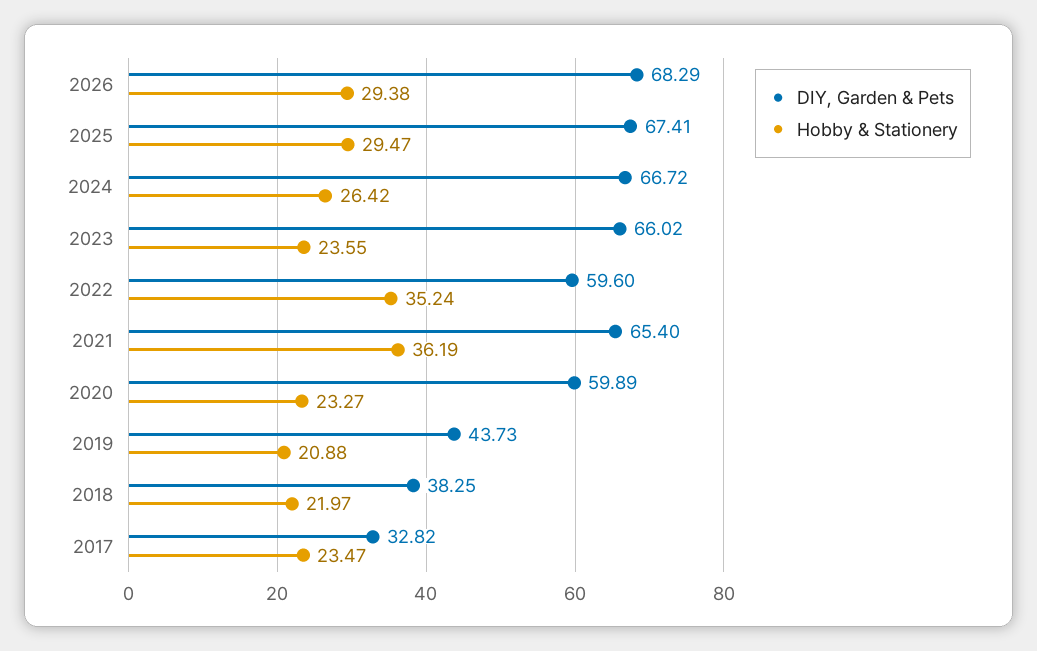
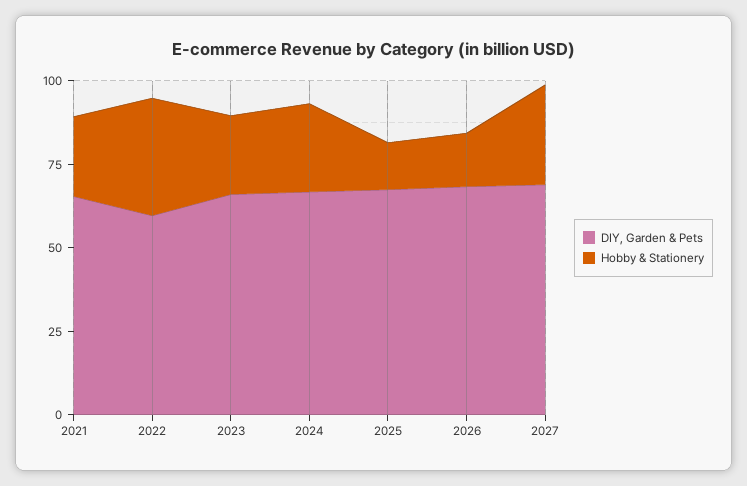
Hobby & Stationery, 2026: 29.38 -> 15
Hobby & Stationery, 2025: 29.47 -> 15
Hobby & Stationery, 2021: 36.19 -> 25
DIY, Garden & Pets, 2020: 59.89 -> none
Hobby & Stationery, 2020: 23.27 -> none
DIY, Garden & Pets, 2019: 43.73 -> none
Hobby & Stationery, 2019: 20.88 -> none
DIY, Garden & Pets, 2018: 38.25 -> none
Hobby & Stationery, 2018: 21.97 -> none
DIY, Garden & Pets, 2017: 32.82 -> none
Hobby & Stationery, 2017: 23.47 -> none
DIY, Garden & Pets, 2027: none -> 70
Hobby & Stationery, 2027: none -> 30

